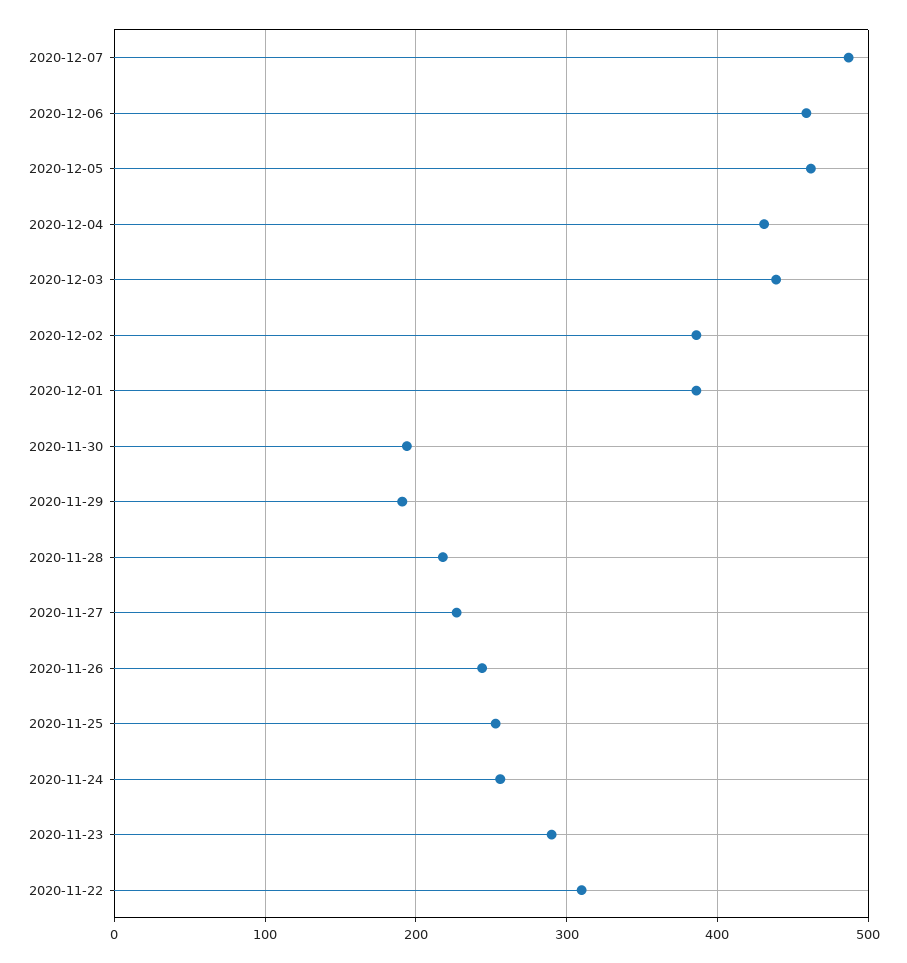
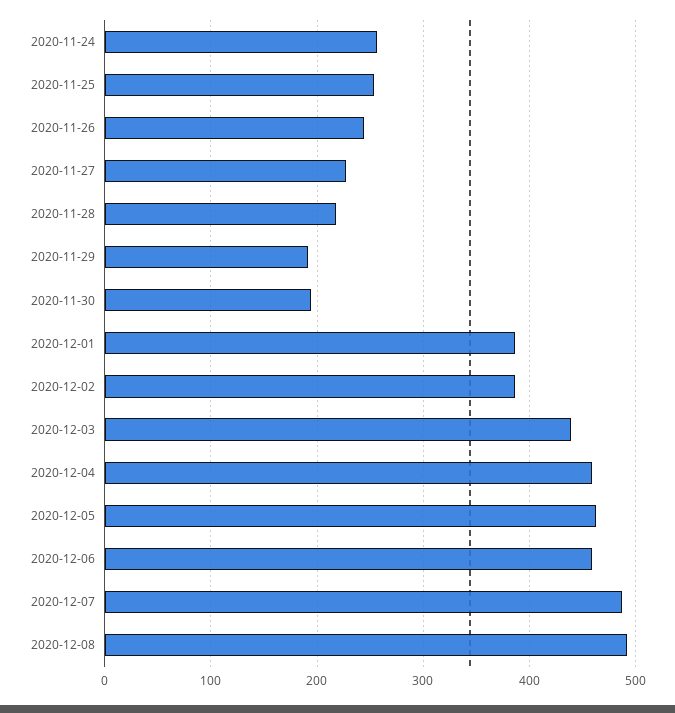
2020-12-04: 430 -> 460
2020-11-23: 290 -> none
2020-11-22: 310 -> none
2020-12-08: none -> 490

